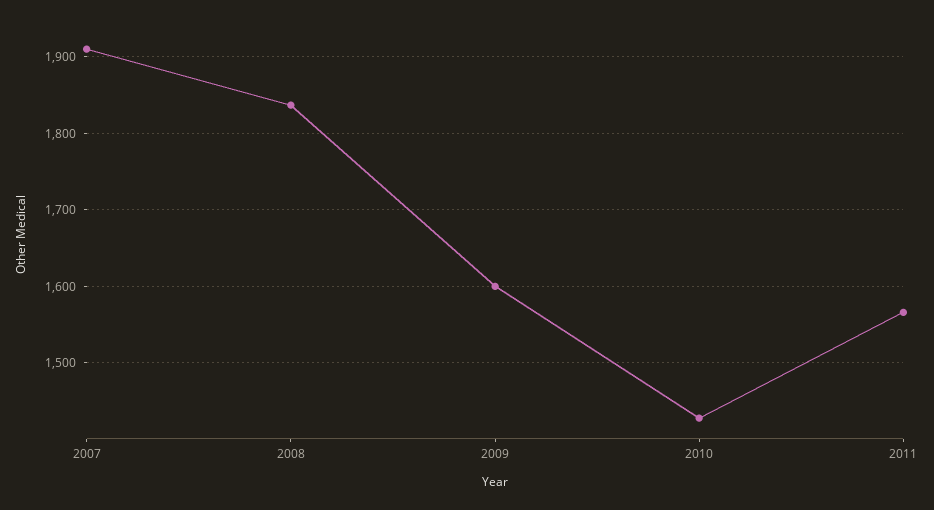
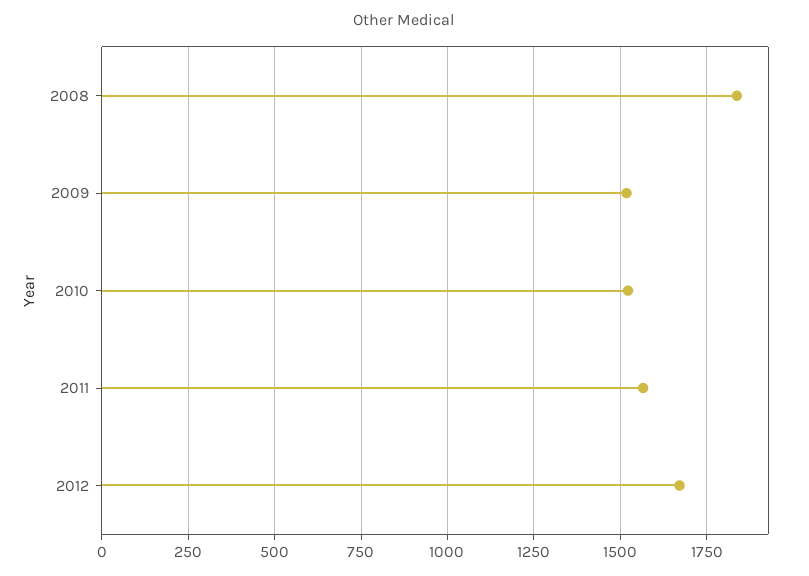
2007: 1910 -> none
2009: 1600 -> 1525
2010: 1430 -> 1525
2012: none -> 1675

